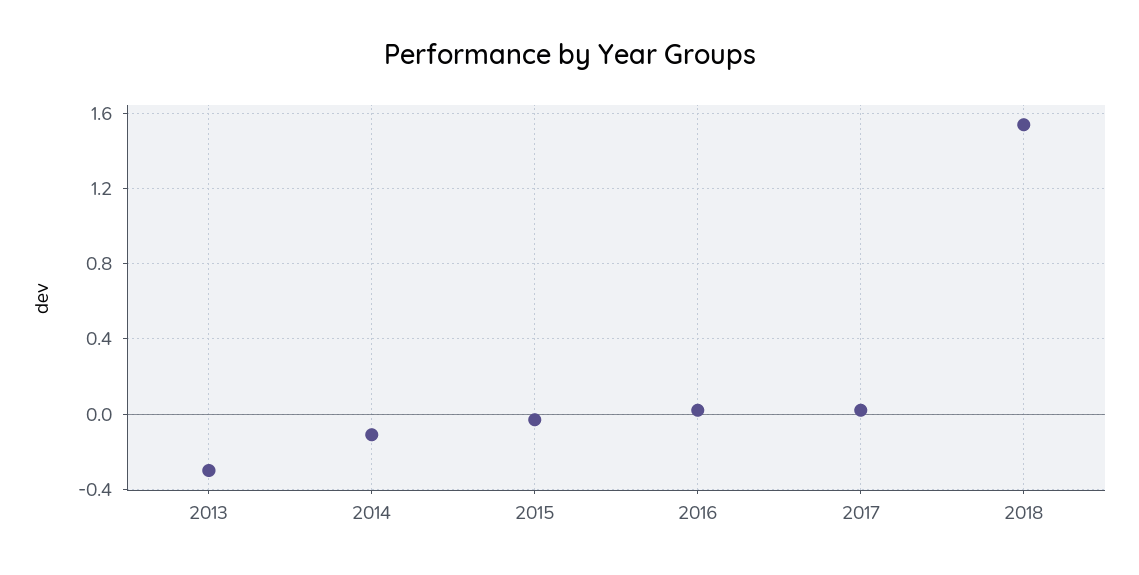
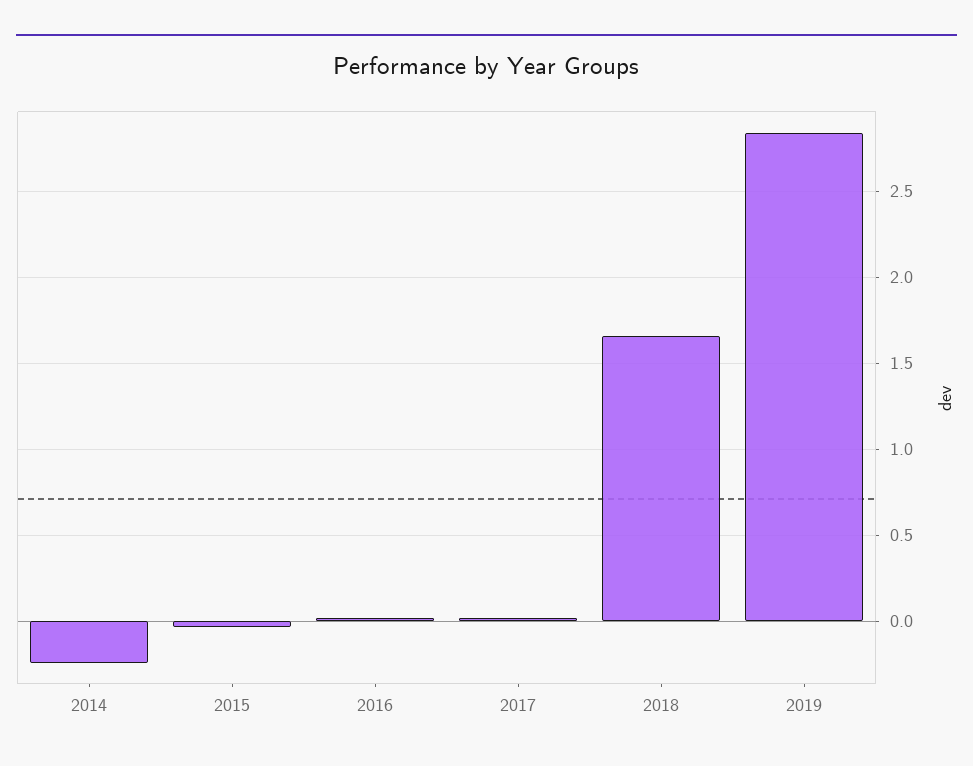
2013: -0.3 -> none
2014: -0.1 -> -0.25
2018: 1.55 -> 1.65
2019: none -> 2.85

